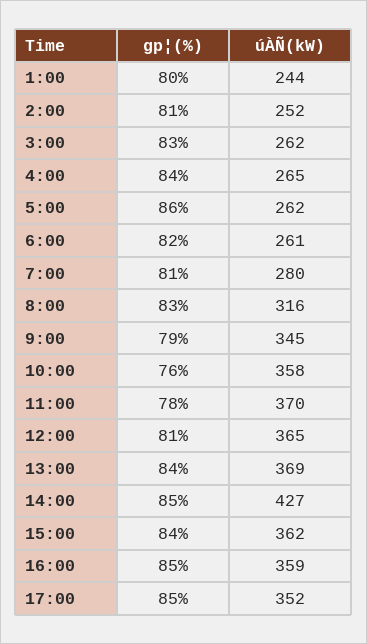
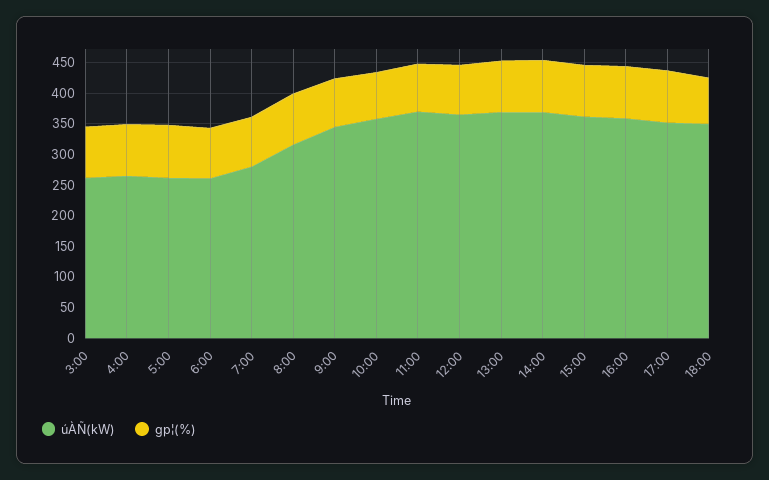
gp¦(%), 1:00: 80 -> none
úÀÑ(kW), 1:00: 244 -> none
gp¦(%), 2:00: 81 -> none
úÀÑ(kW), 2:00: 252 -> none
úÀÑ(kW), 14:00: 427 -> 375
úÀÑ(kW), 18:00: none -> 350
gp¦(%), 18:00: none -> 75

